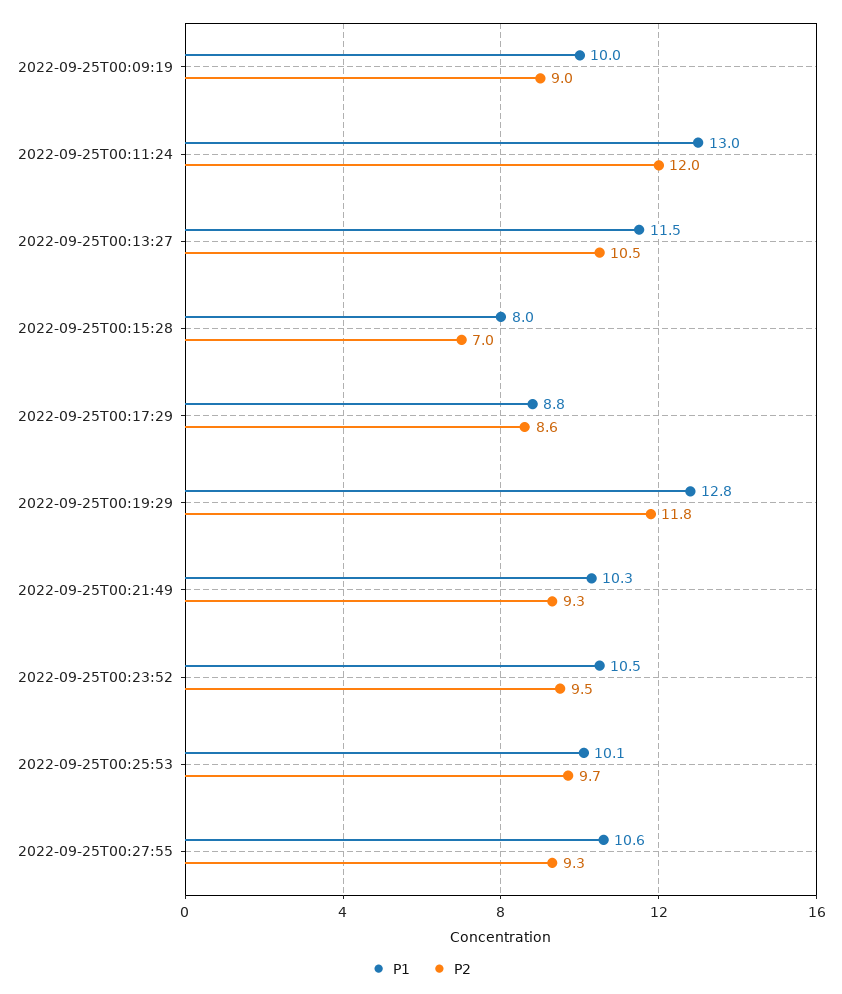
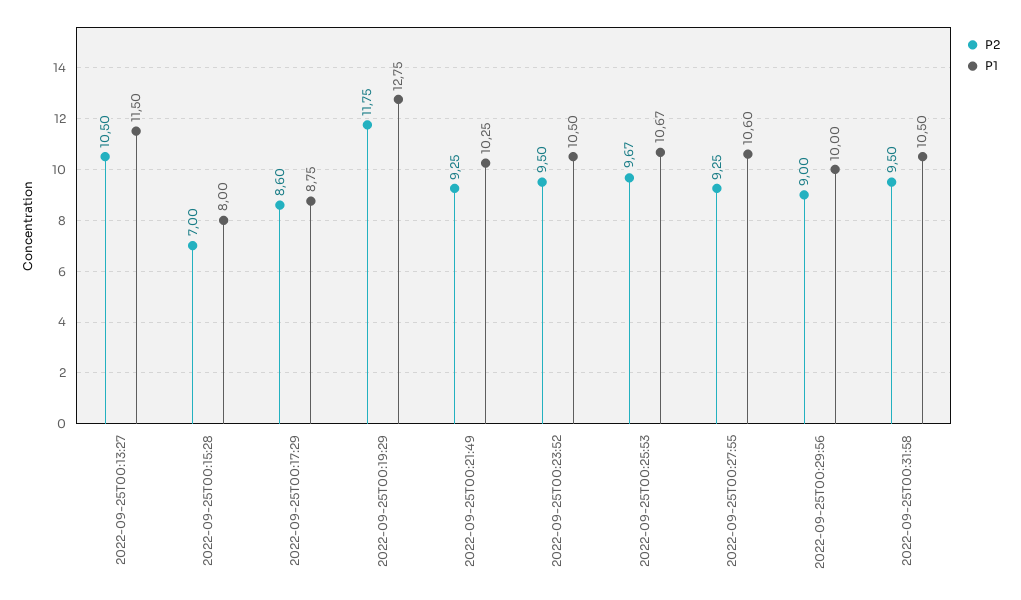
P1, 2022-09-25T00:09:19: 10 -> none
P2, 2022-09-25T00:09:19: 9 -> none
P1, 2022-09-25T00:11:24: 13 -> none
P2, 2022-09-25T00:11:24: 12 -> none
P1, 2022-09-25T00:25:53: 10.1 -> 10.67
P2, 2022-09-25T00:29:56: none -> 9
P1, 2022-09-25T00:29:56: none -> 10
P2, 2022-09-25T00:31:58: none -> 9.5
P1, 2022-09-25T00:31:58: none -> 10.5

